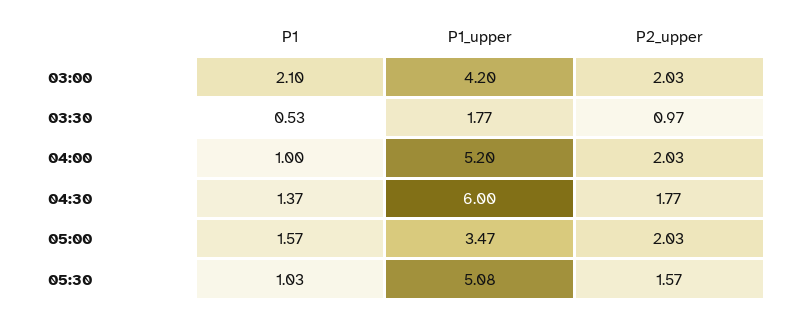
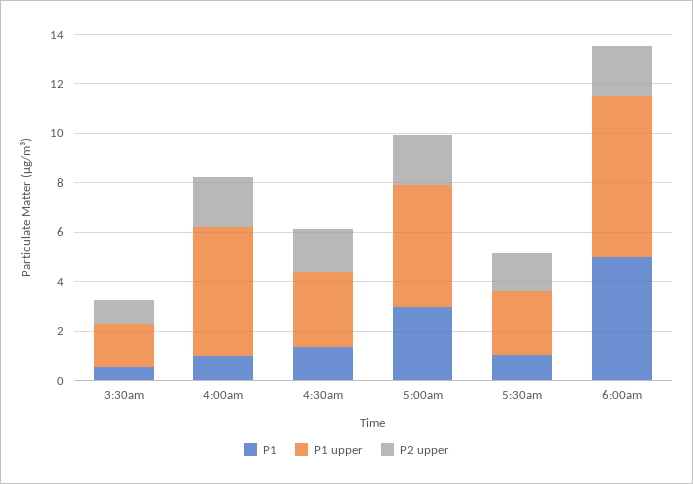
P1, 03:00: 2.1 -> none
P1_upper, 03:00: 4.2 -> none
P2_upper, 03:00: 2.03 -> none
P1_upper, 04:30: 6 -> 3
P1, 05:00: 1.57 -> 3
P1_upper, 05:00: 3.47 -> 5
P1_upper, 05:30: 5.08 -> 2.5
P1, 6:00am: none -> 5
P1_upper, 6:00am: none -> 6.5
P2_upper, 6:00am: none -> 2

